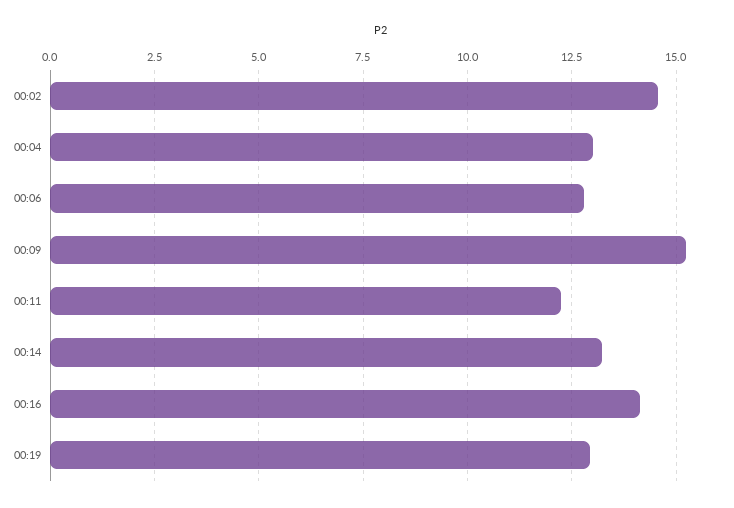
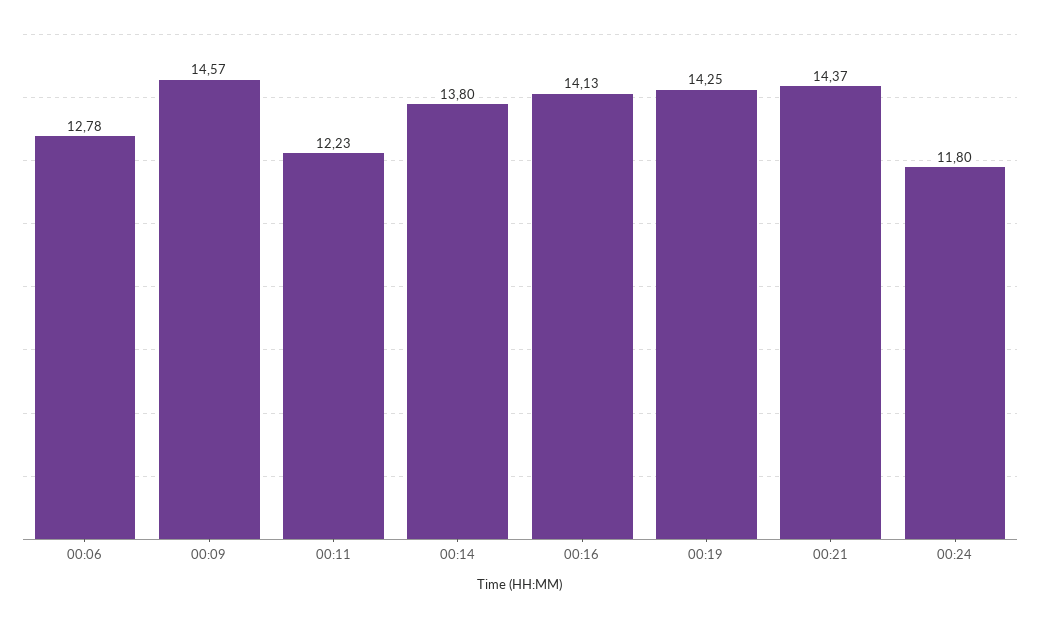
00:02: 14.5 -> none
00:04: 13 -> none
00:09: 15.25 -> 14.57
00:14: 13.25 -> 13.8
00:19: 13 -> 14.25
00:21: none -> 14.37
00:24: none -> 11.8

